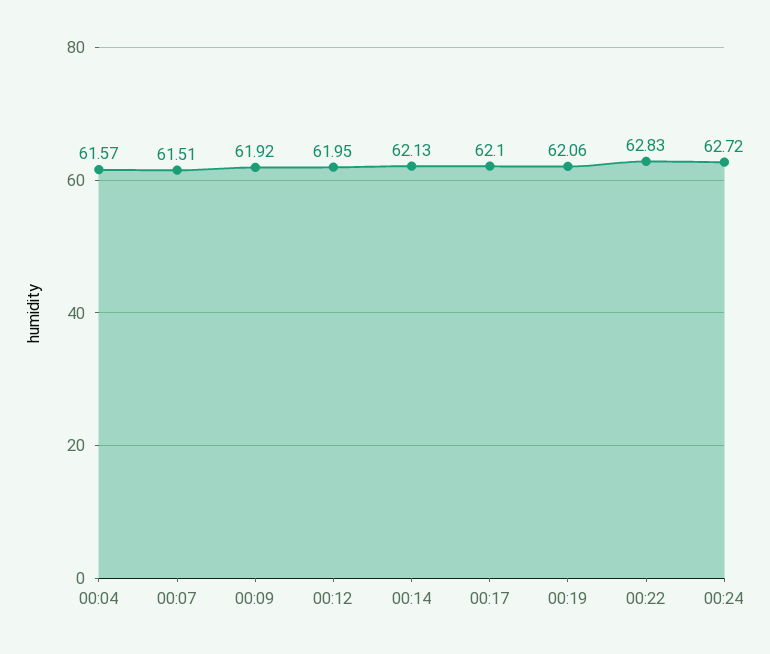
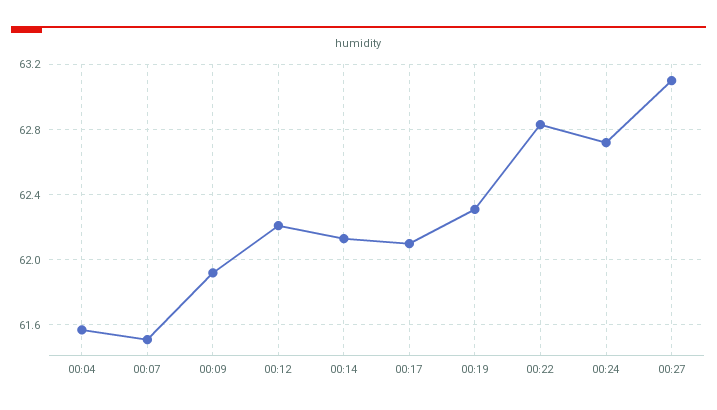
00:12: 61.95 -> 62.2
00:19: 62.06 -> 62.3
00:27: none -> 63.1

